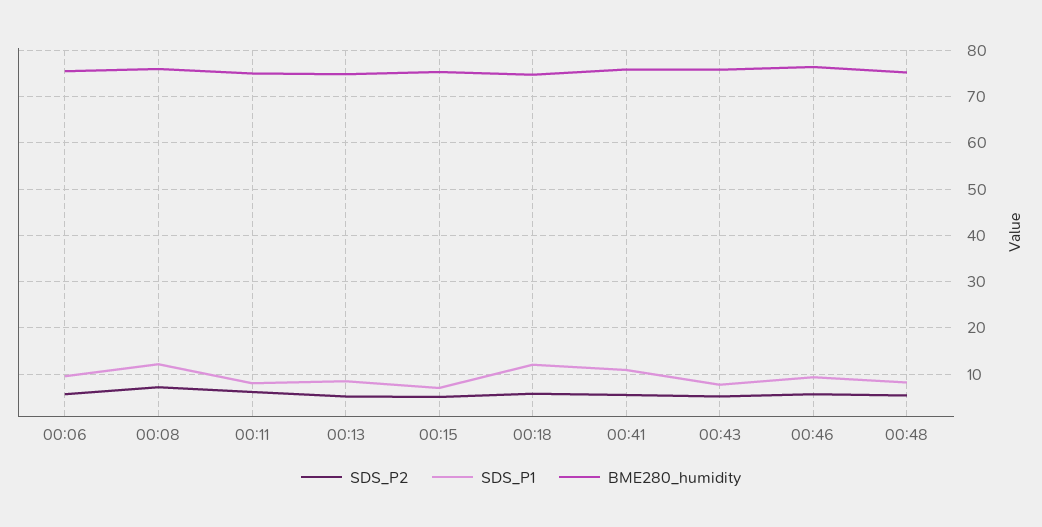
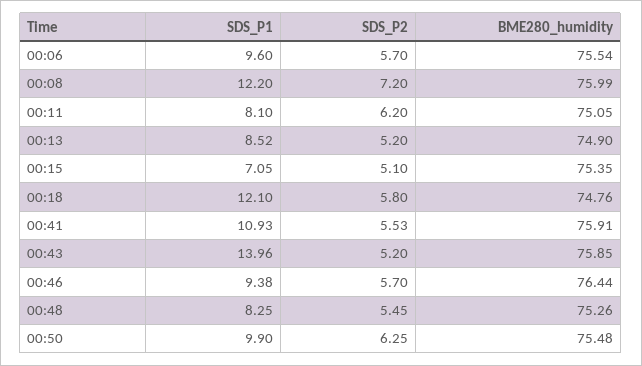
SDS_P1, 00:43: 8 -> 13.96
SDS_P1, 00:50: none -> 9.9
SDS_P2, 00:50: none -> 6.25
BME280_humidity, 00:50: none -> 75.48

